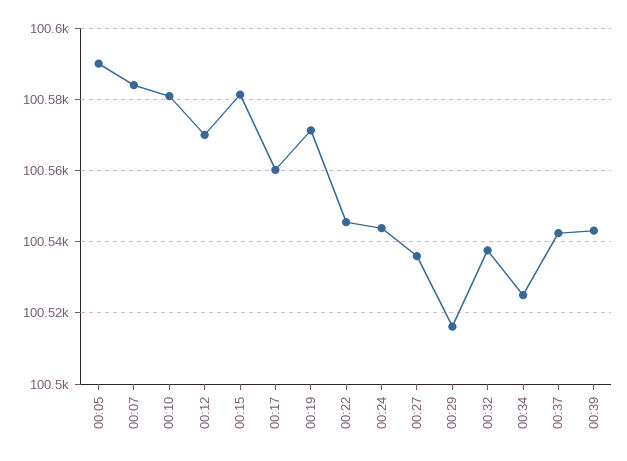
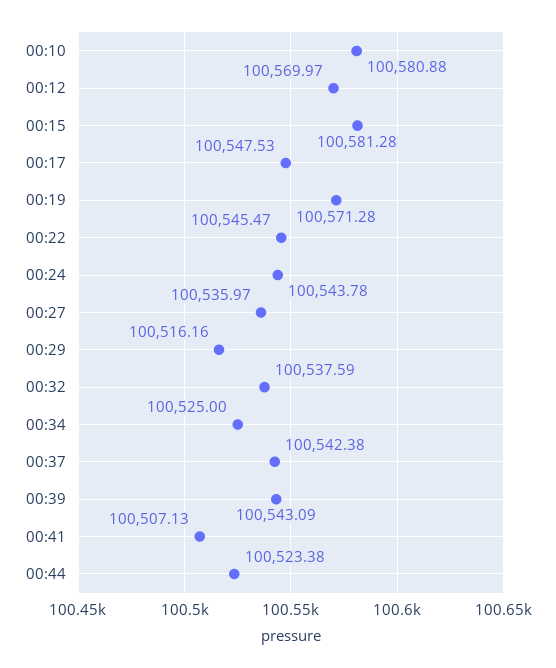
00:05: 100590 -> none
00:07: 100584 -> none
00:17: 100560 -> 100547.53
00:41: none -> 100507.13
00:44: none -> 100523.38

